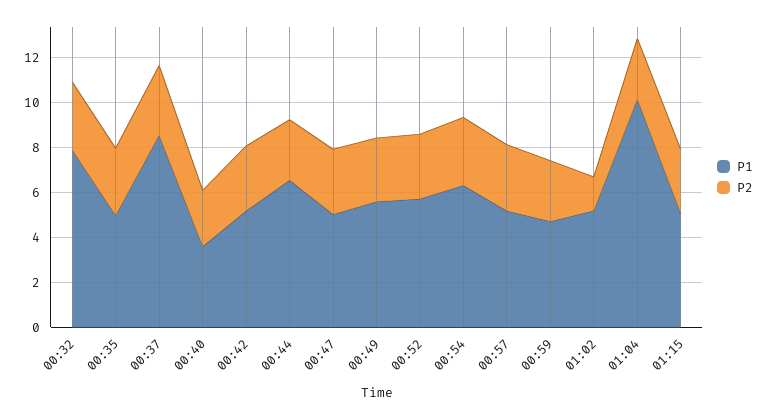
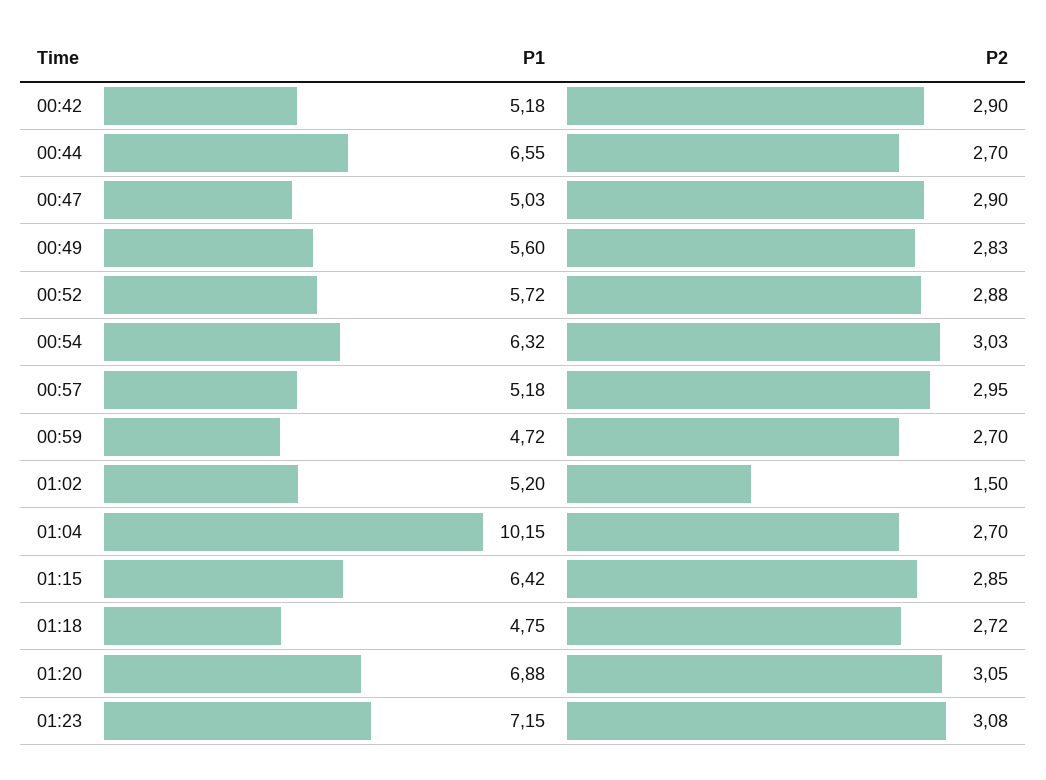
P1, 00:32: 8 -> none
P2, 00:32: 3 -> none
P1, 00:35: 5 -> none
P2, 00:35: 3 -> none
P1, 00:37: 8.5 -> none
P2, 00:37: 3 -> none
P1, 00:40: 3.5 -> none
P2, 00:40: 2.5 -> none
P1, 01:15: 5 -> 6.42
P1, 01:18: none -> 4.75
P2, 01:18: none -> 2.72
P1, 01:20: none -> 6.88
P2, 01:20: none -> 3.05
P1, 01:23: none -> 7.15
P2, 01:23: none -> 3.08

